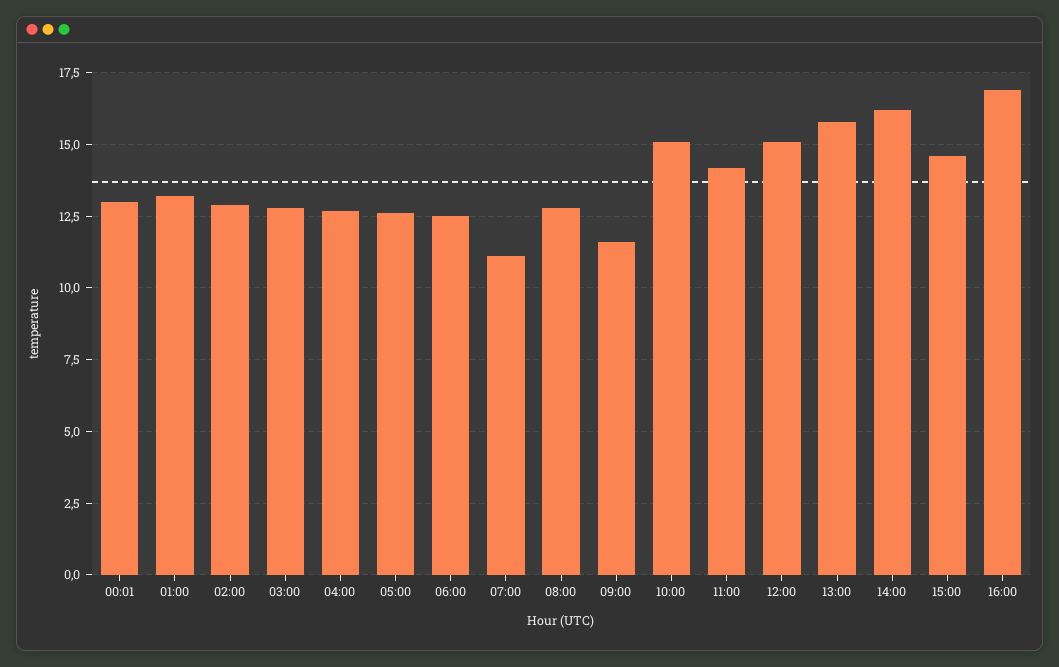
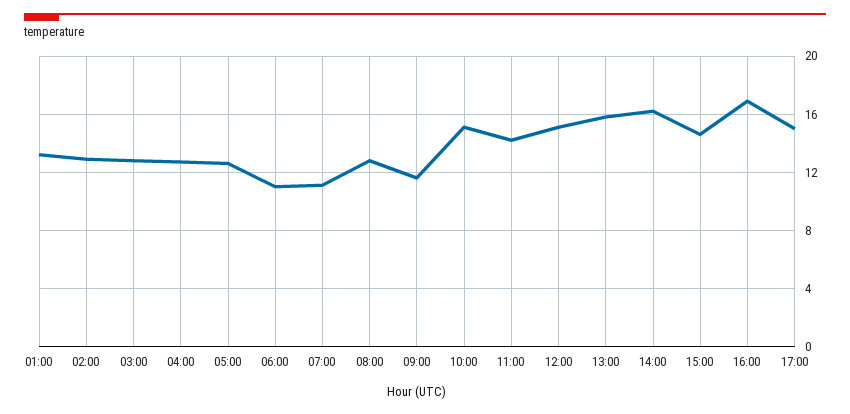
00:01: 13 -> none
06:00: 12.5 -> 11
17:00: none -> 15

